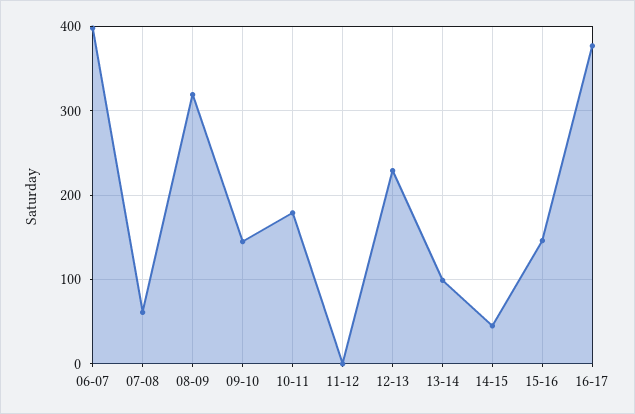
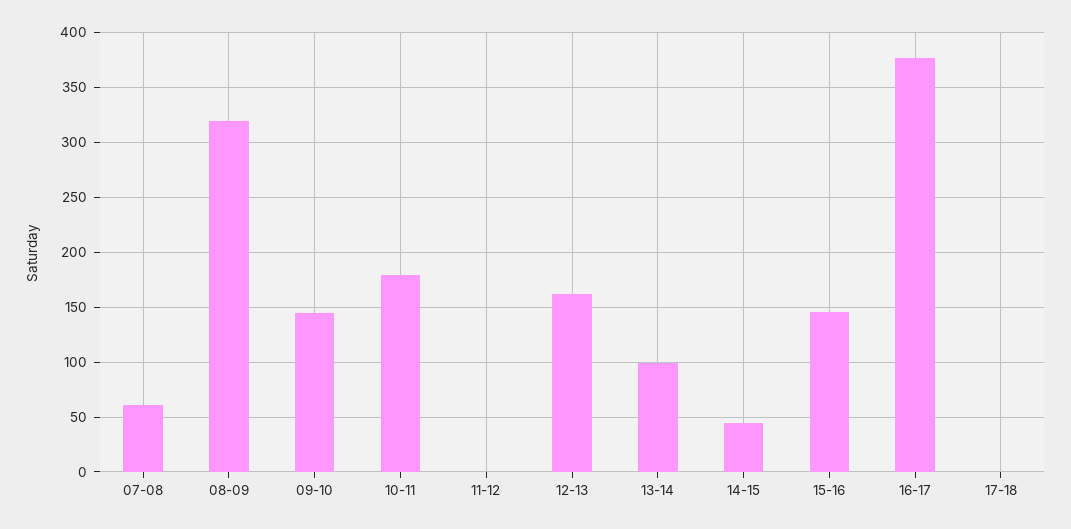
06-07: 400 -> none
12-13: 230 -> 160
17-18: none -> 0

